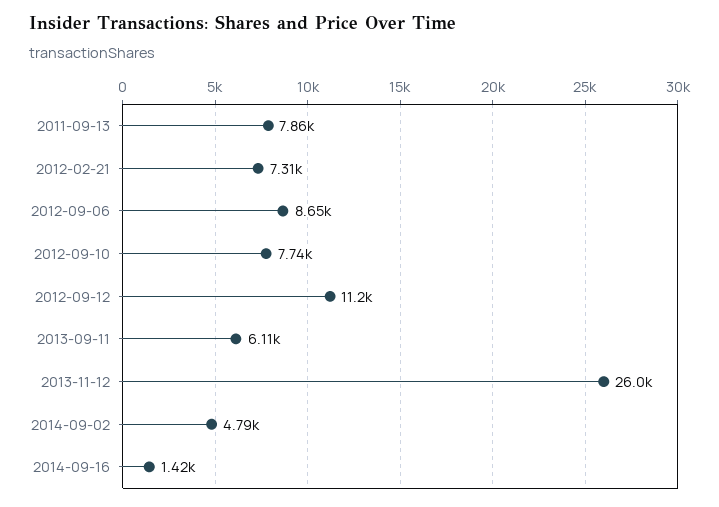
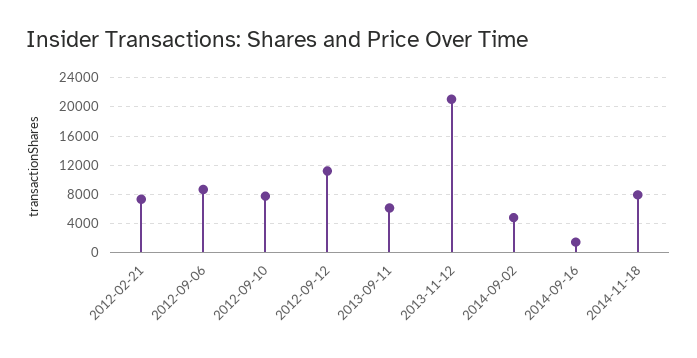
2011-09-13: 7860 -> none
2013-11-12: 26000 -> 21000
2014-11-18: none -> 8000

